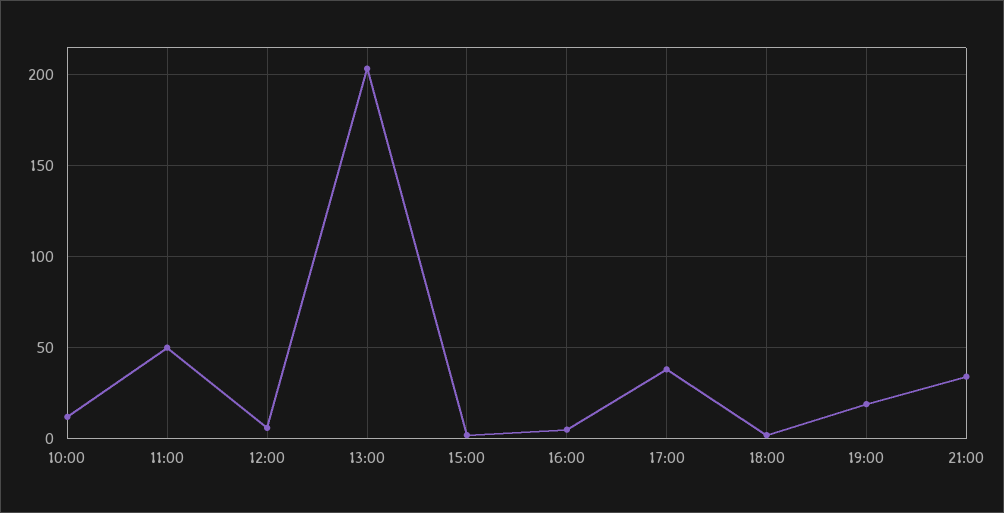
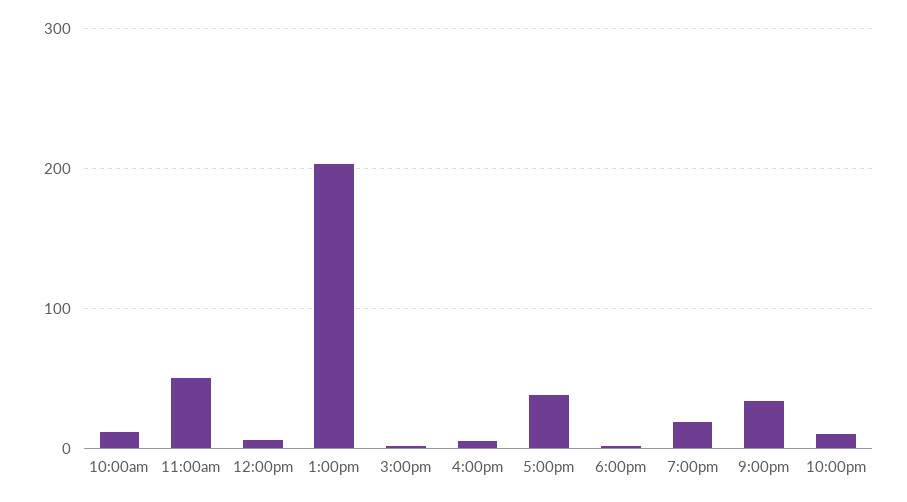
10:00pm: none -> 10

